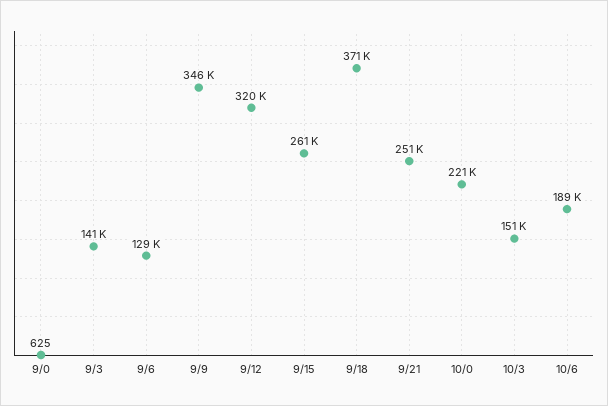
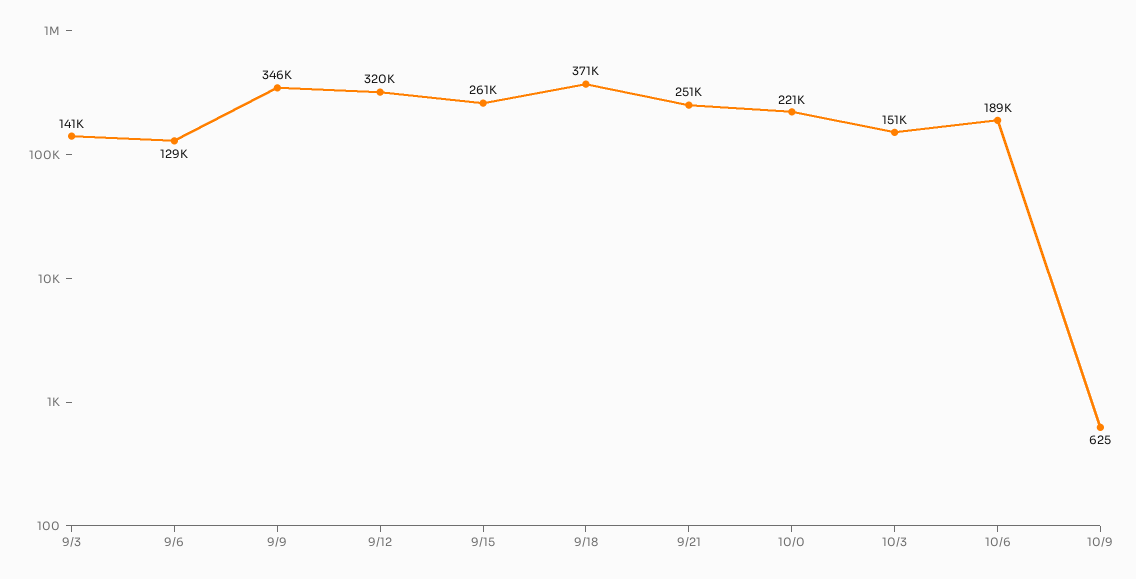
9/0: 625 -> none
10/9: none -> 625

